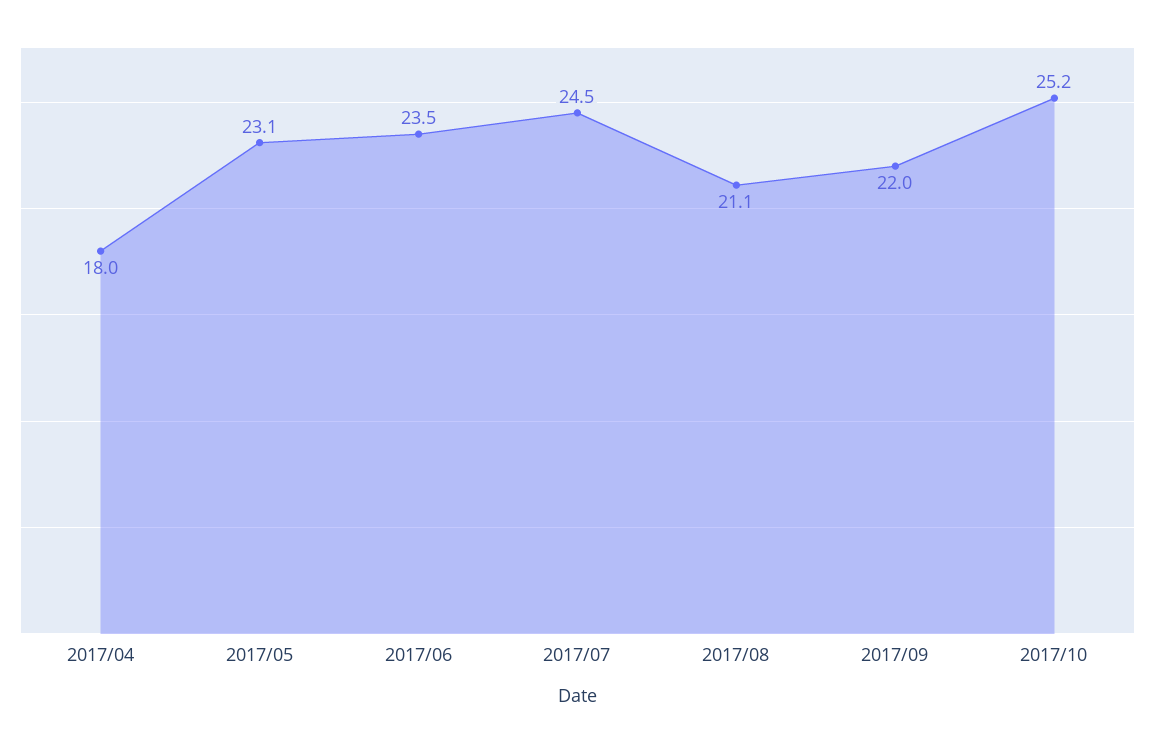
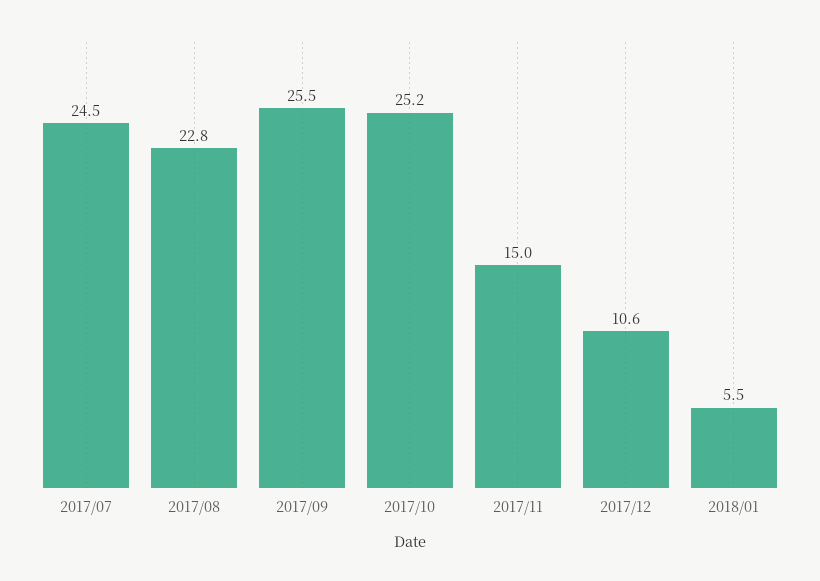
2017/04: 18 -> none
2017/05: 23.1 -> none
2017/06: 23.5 -> none
2017/08: 21.1 -> 22.8
2017/09: 22 -> 25.5
2017/11: none -> 15
2017/12: none -> 10.6
2018/01: none -> 5.5

